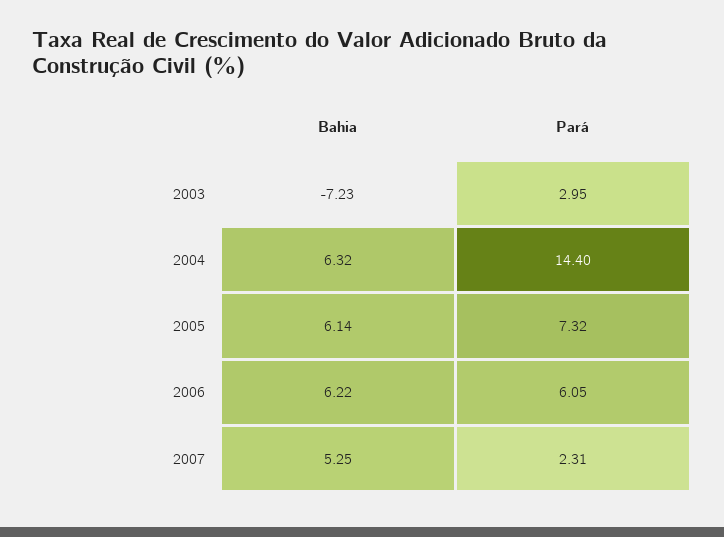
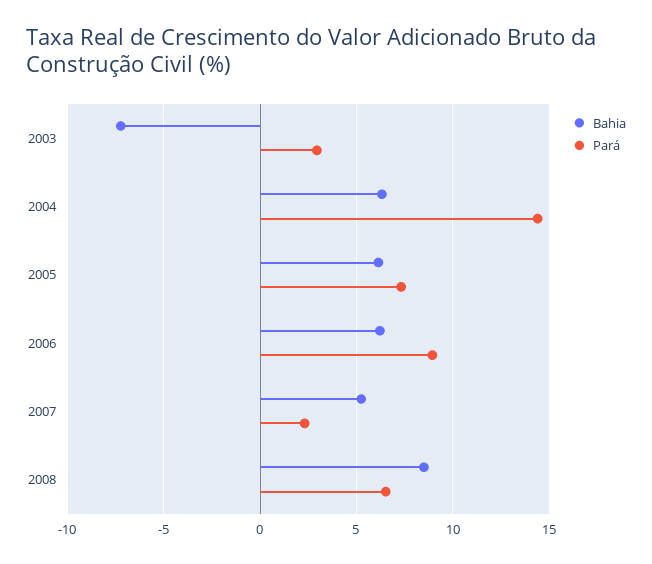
Pará, 2006: 6.05 -> 9
Bahia, 2008: none -> 8.5
Pará, 2008: none -> 6.5

